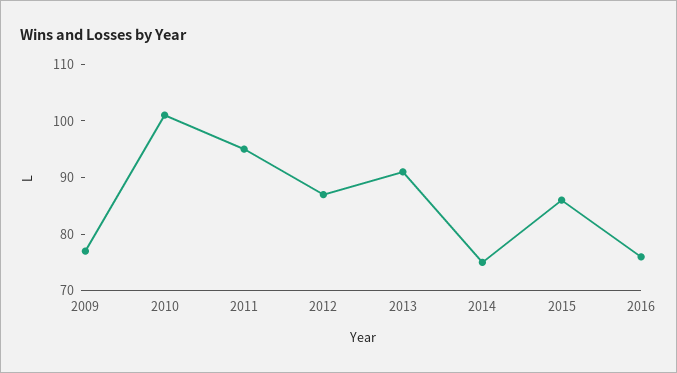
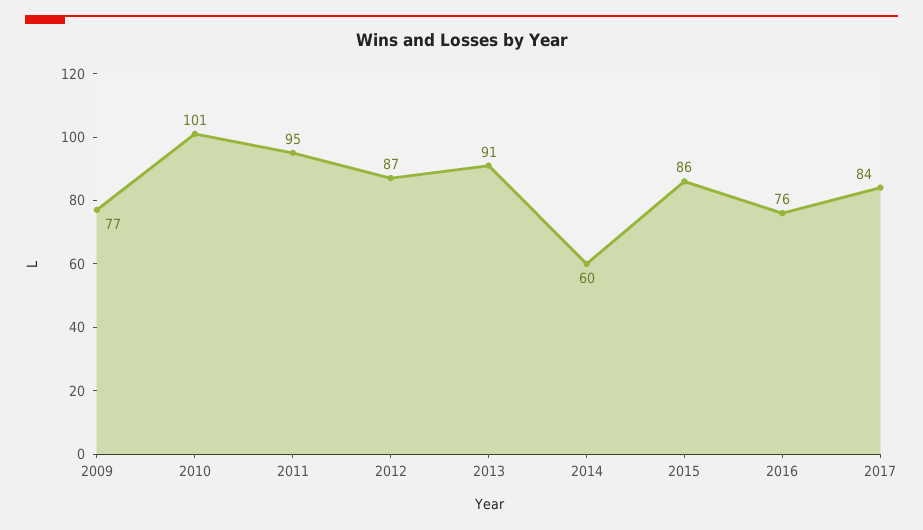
2014: 75 -> 60
2017: none -> 84

